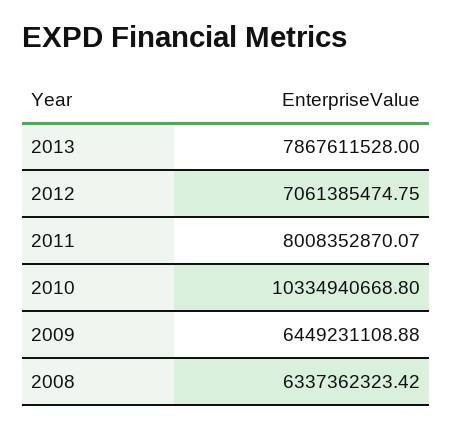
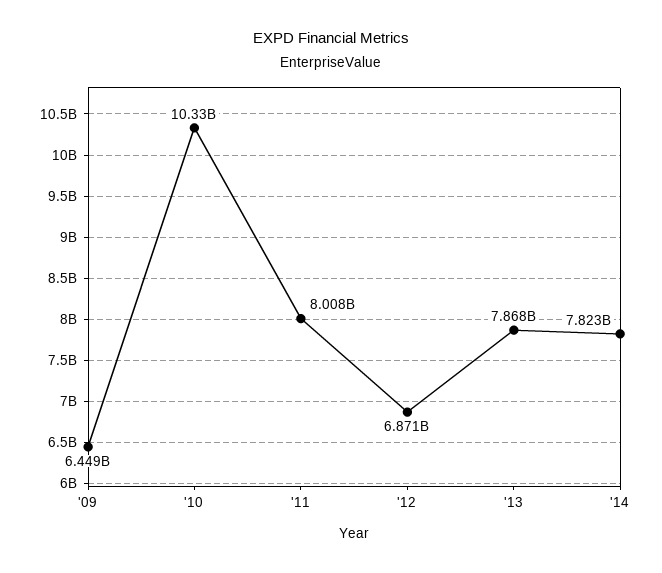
2012: 7061385474.75 -> 6871000000
2008: 6337362323.42 -> none
'14: none -> 7823000000

